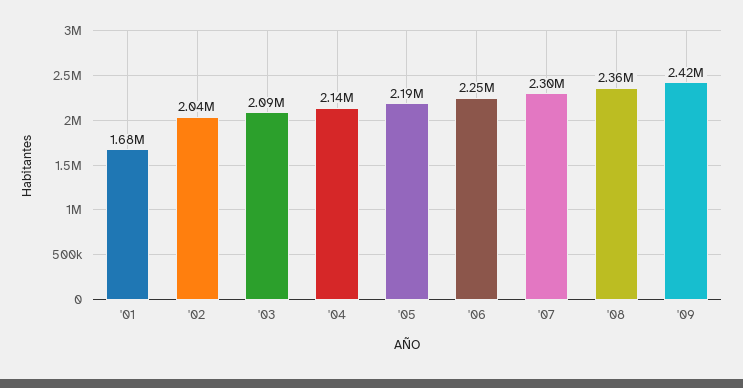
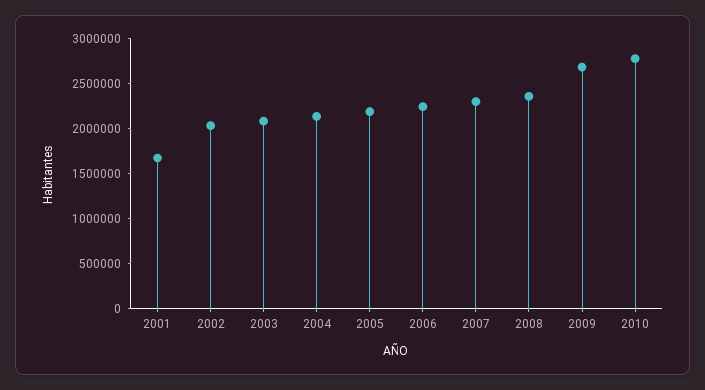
'09: 2420000 -> 2700000
2010: none -> 2800000

